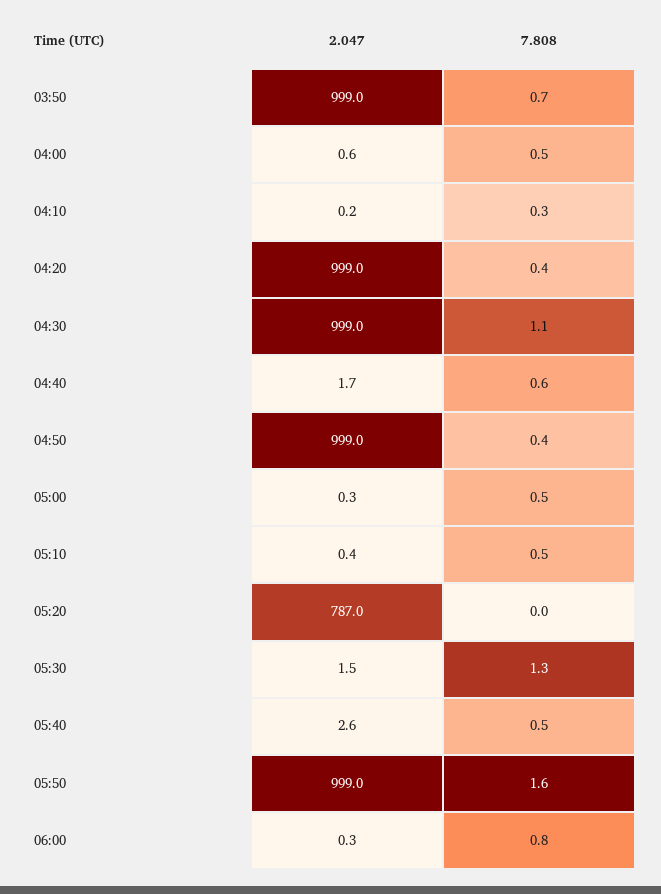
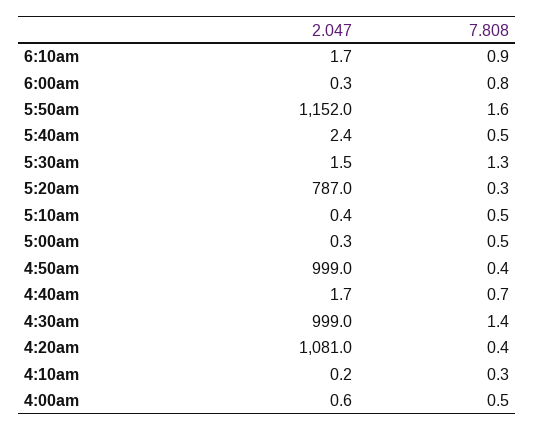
2.047, 03:50: 999 -> none
7.808, 03:50: 0.7 -> none
2.047, 04:20: 999 -> 1081
7.808, 04:30: 1.1 -> 1.4
7.808, 04:40: 0.6 -> 0.7
7.808, 05:20: 0 -> 0.3
2.047, 05:40: 2.6 -> 2.4
2.047, 05:50: 999 -> 1152
2.047, 6:10am: none -> 1.7
7.808, 6:10am: none -> 0.9

